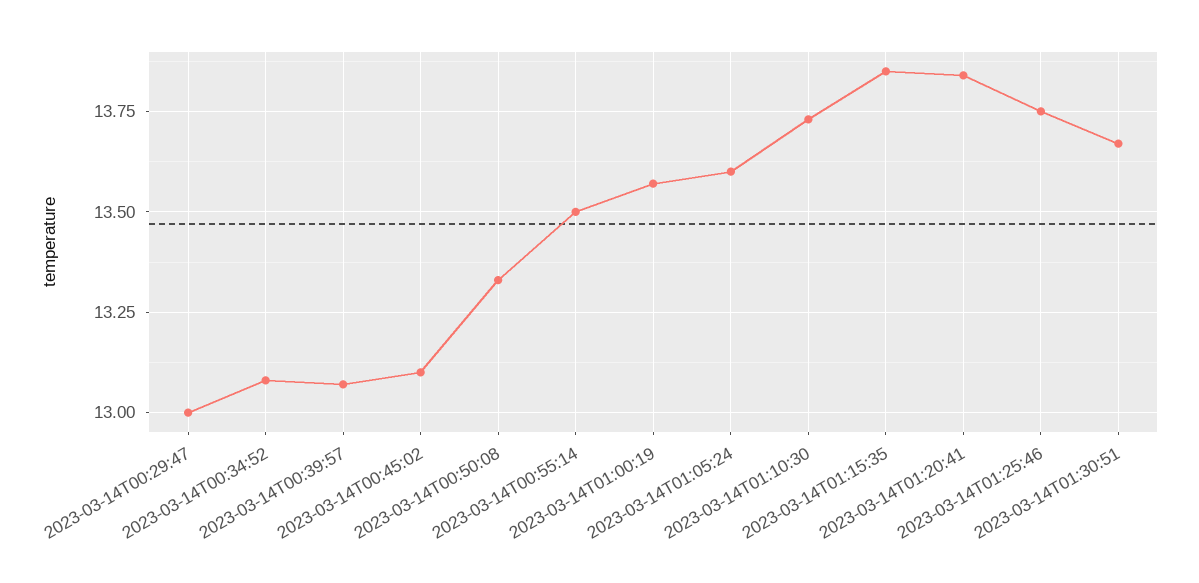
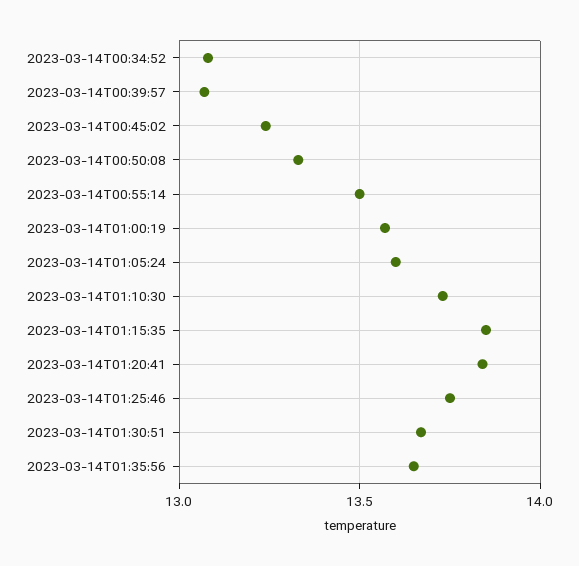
2023-03-14T00:29:47: 13 -> none
2023-03-14T00:45:02: 13.1 -> 13.25
2023-03-14T01:35:56: none -> 13.65

